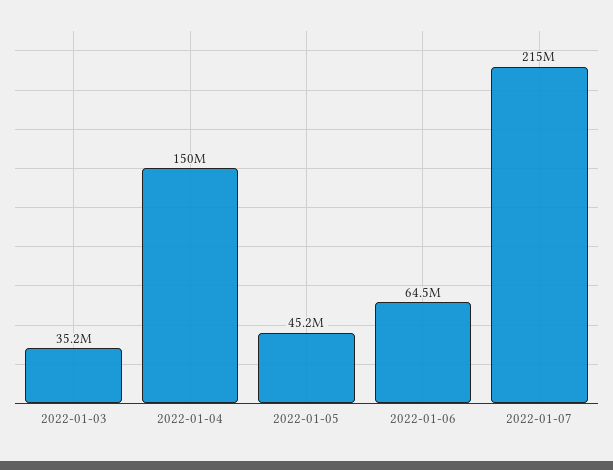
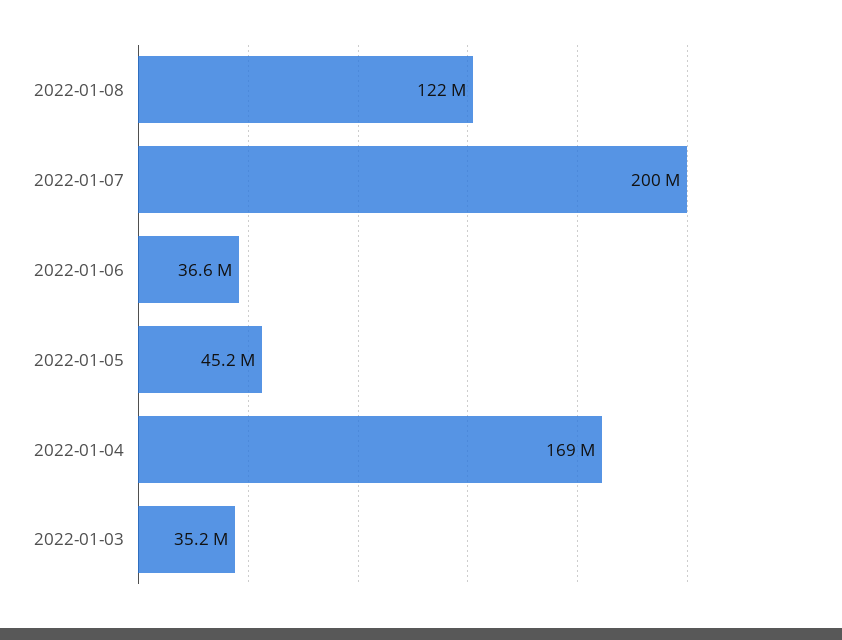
2022-01-04: 150000000 -> 169000000
2022-01-06: 64500000 -> 36600000
2022-01-07: 215000000 -> 200000000
2022-01-08: none -> 122000000

